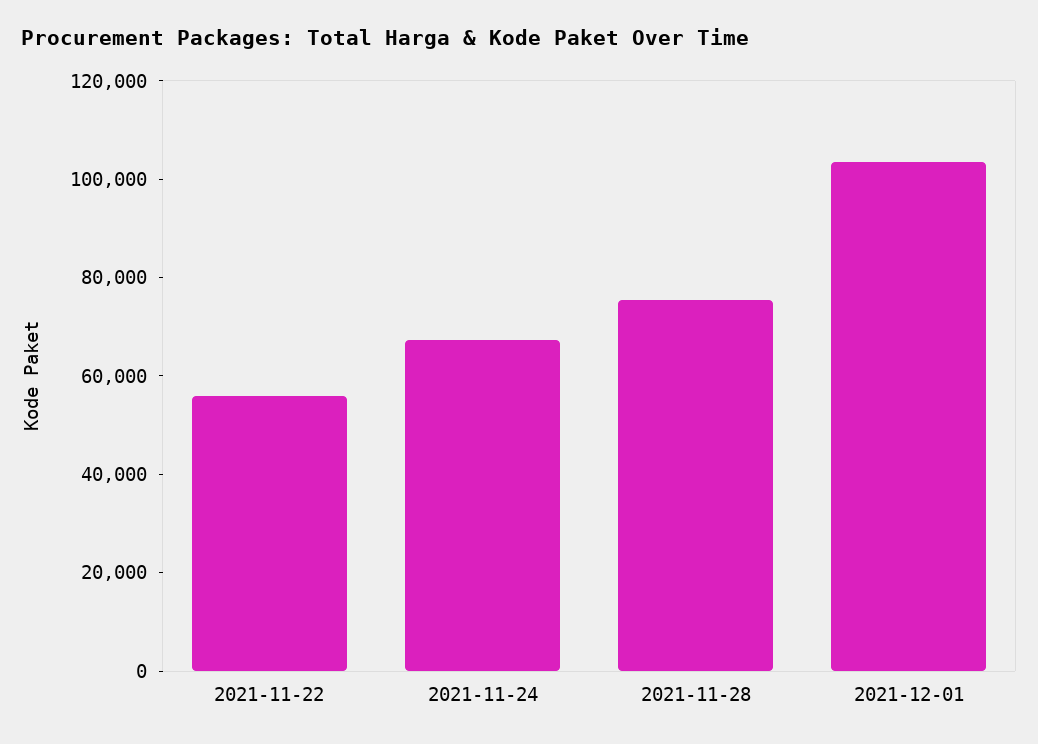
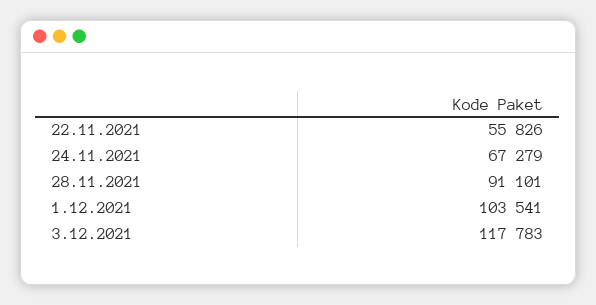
2021-11-28: 75000 -> 91101
3.12.2021: none -> 117783

